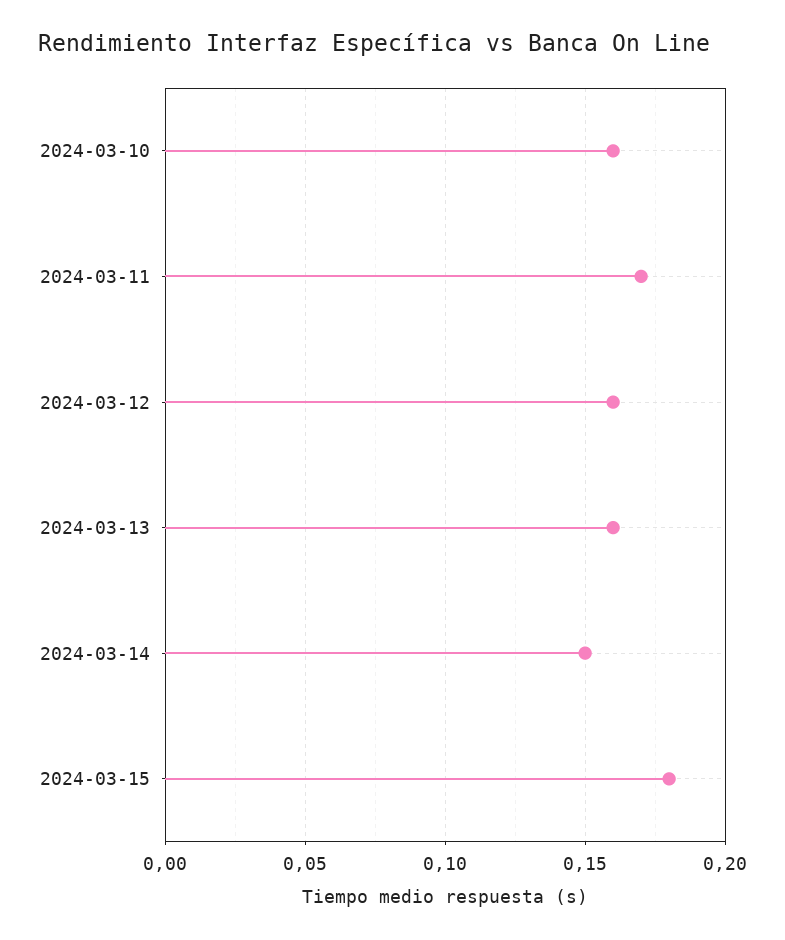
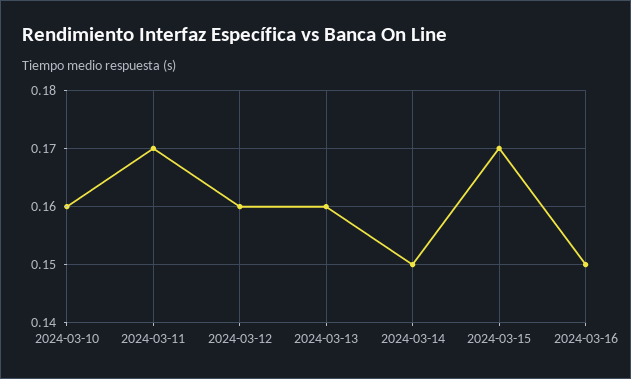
2024-03-15: 0.18 -> 0.17
2024-03-16: none -> 0.15

